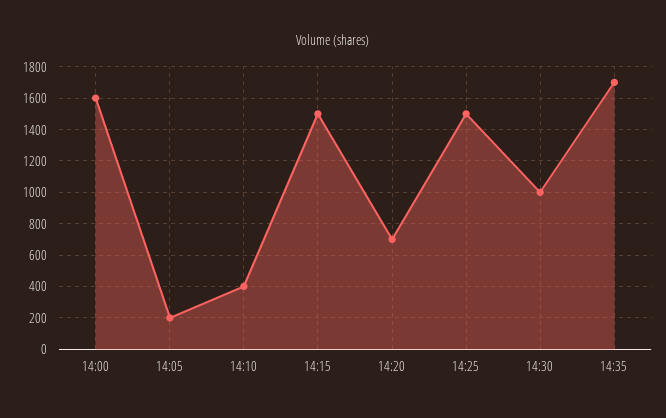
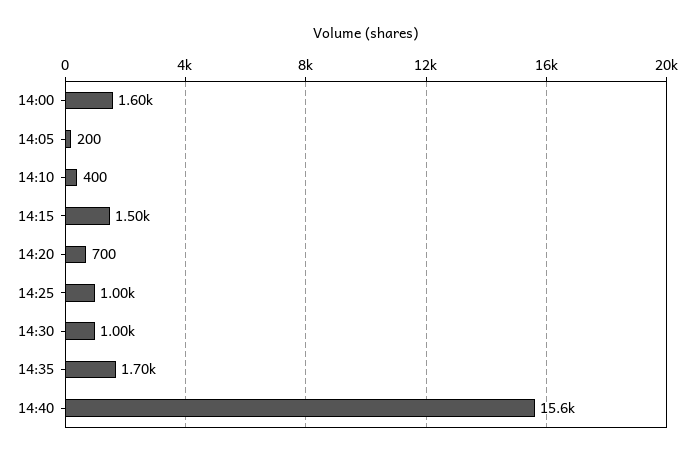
14:25: 1500 -> 1000
14:40: none -> 15600

